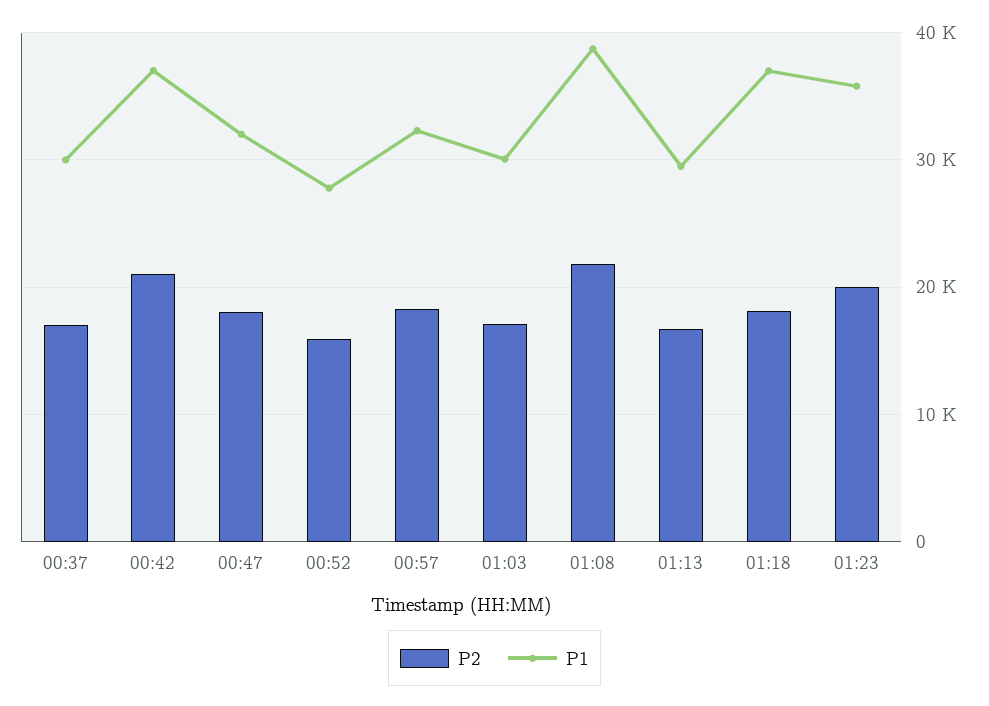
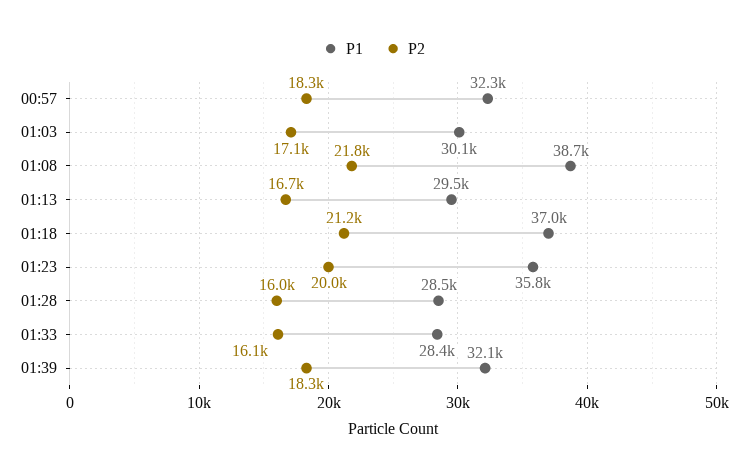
P2, 00:37: 17000 -> none
P1, 00:37: 30000 -> none
P2, 00:42: 21000 -> none
P1, 00:42: 37000 -> none
P2, 00:47: 18000 -> none
P1, 00:47: 32000 -> none
P2, 00:52: 16000 -> none
P1, 00:52: 28000 -> none
P2, 01:18: 18000 -> 21200
P1, 01:28: none -> 28500
P2, 01:28: none -> 16000
P1, 01:33: none -> 28400
P2, 01:33: none -> 16100
P1, 01:39: none -> 32100
P2, 01:39: none -> 18300

